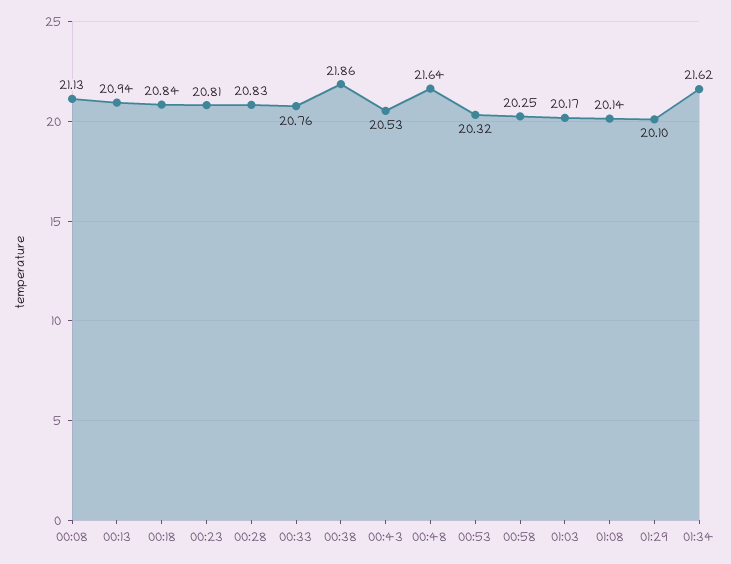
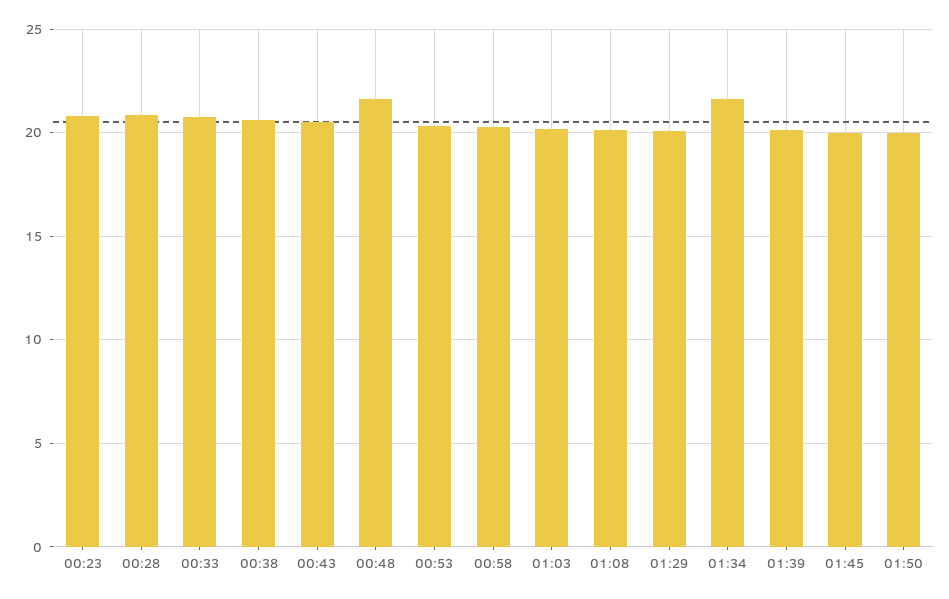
00:08: 21.13 -> none
00:13: 20.94 -> none
00:18: 20.84 -> none
00:38: 21.86 -> 20.5
01:39: none -> 20
01:45: none -> 20
01:50: none -> 20

